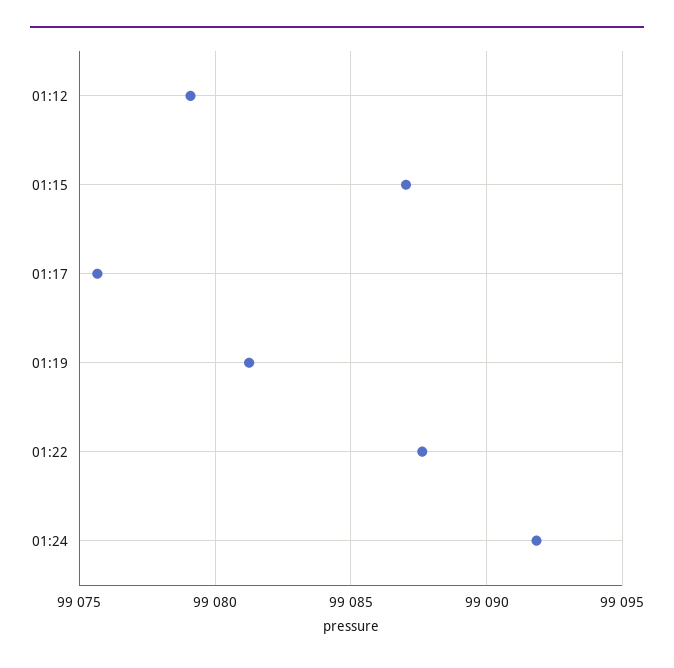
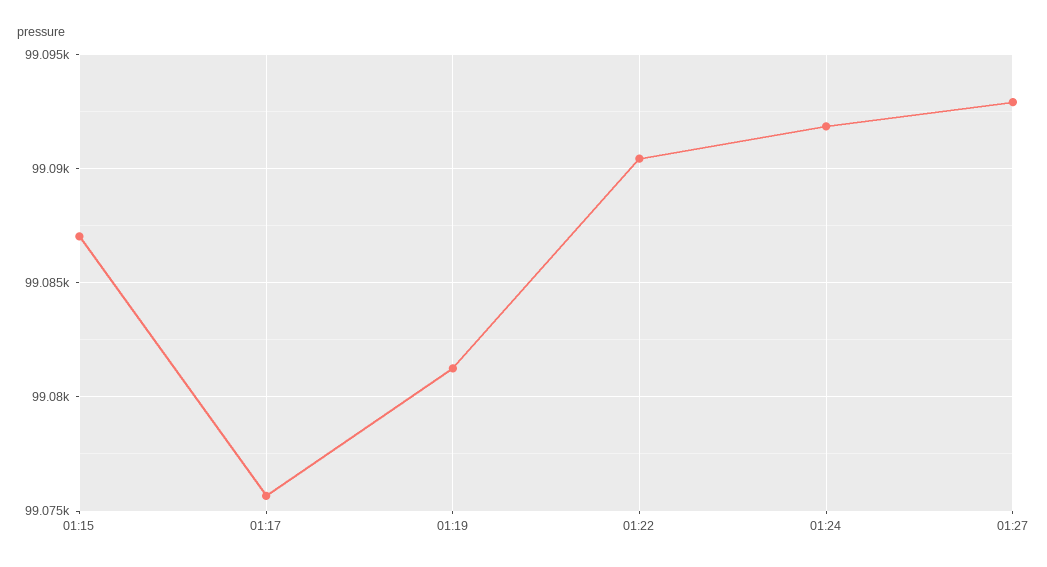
01:12: 99079 -> none
01:22: 99087.5 -> 99090.5
01:27: none -> 99093

